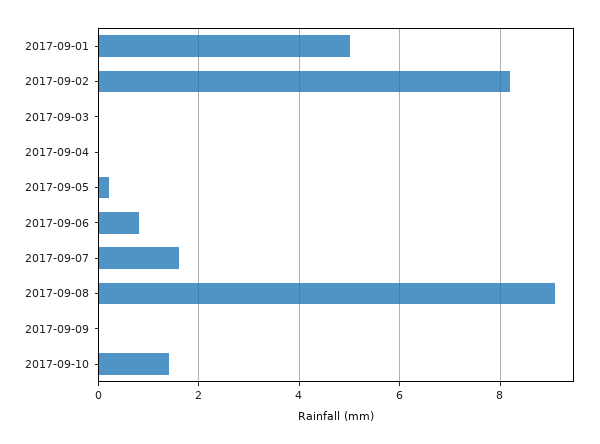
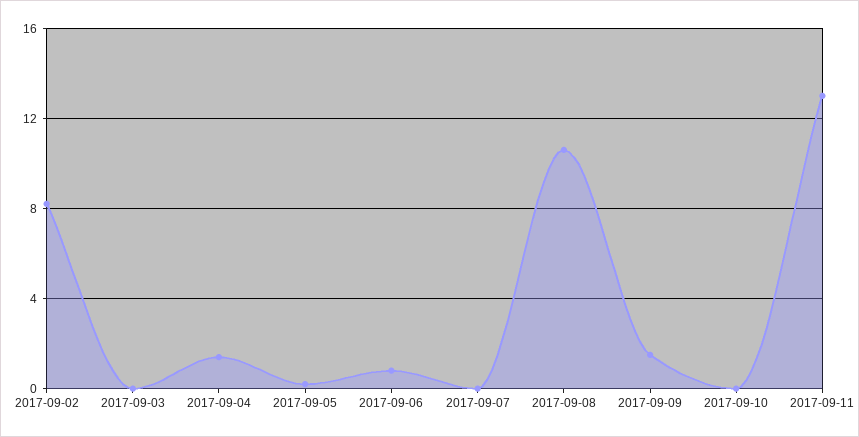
2017-09-01: 5 -> none
2017-09-04: 0 -> 1.5
2017-09-07: 1.5 -> 0
2017-09-08: 9 -> 10.5
2017-09-09: 0 -> 1.5
2017-09-10: 1.5 -> 0
2017-09-11: none -> 13

